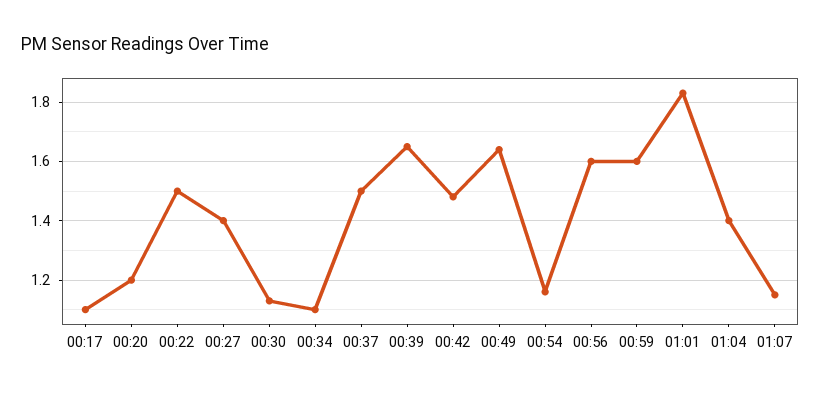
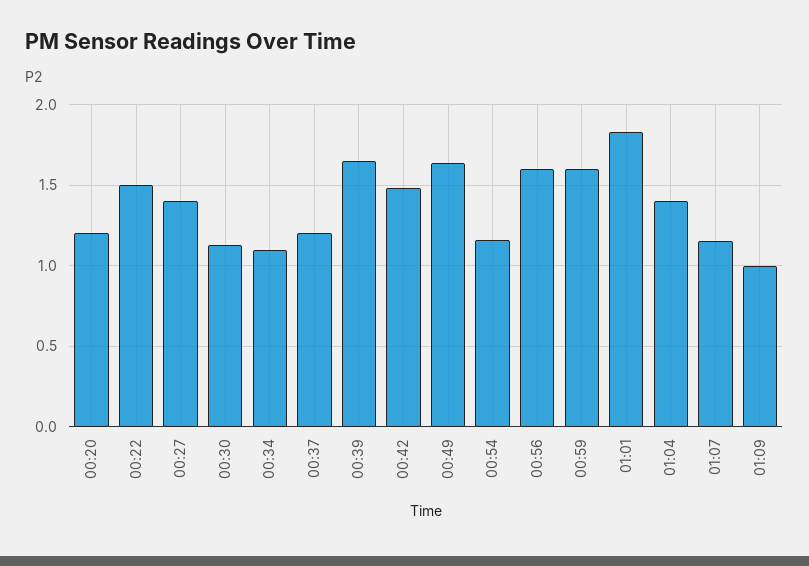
00:17: 1.1 -> none
00:37: 1.5 -> 1.2
01:09: none -> 1

